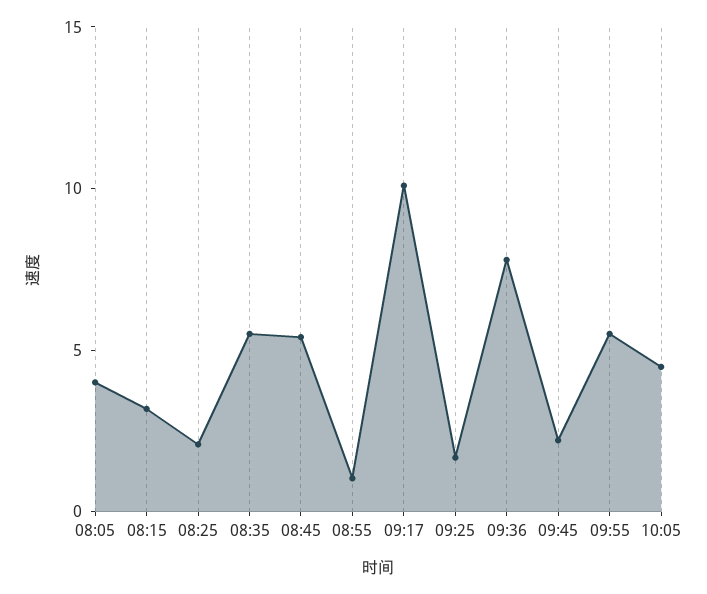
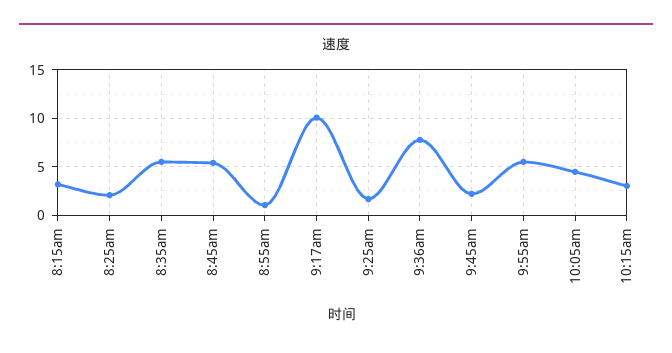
08:05: 4 -> none
10:15am: none -> 3

